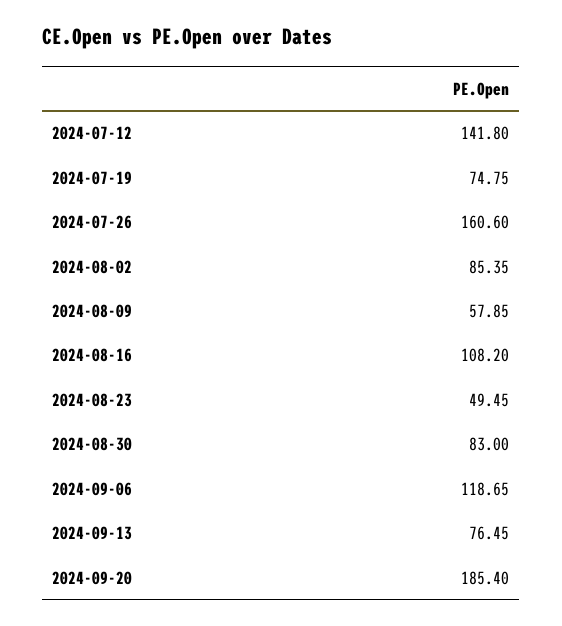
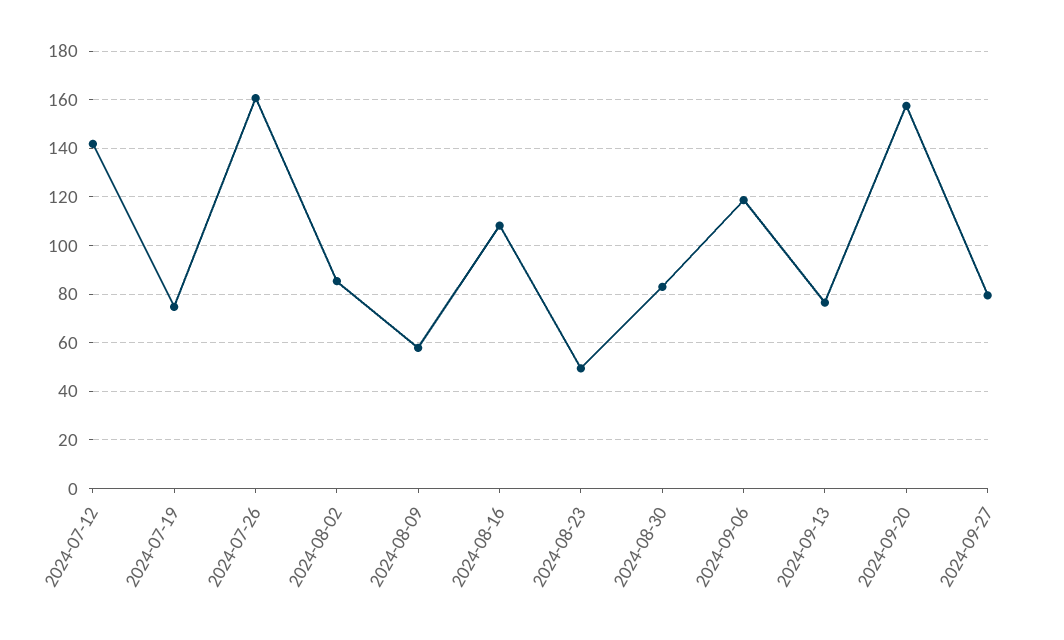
2024-09-20: 185.4 -> 157.5
2024-09-27: none -> 80

